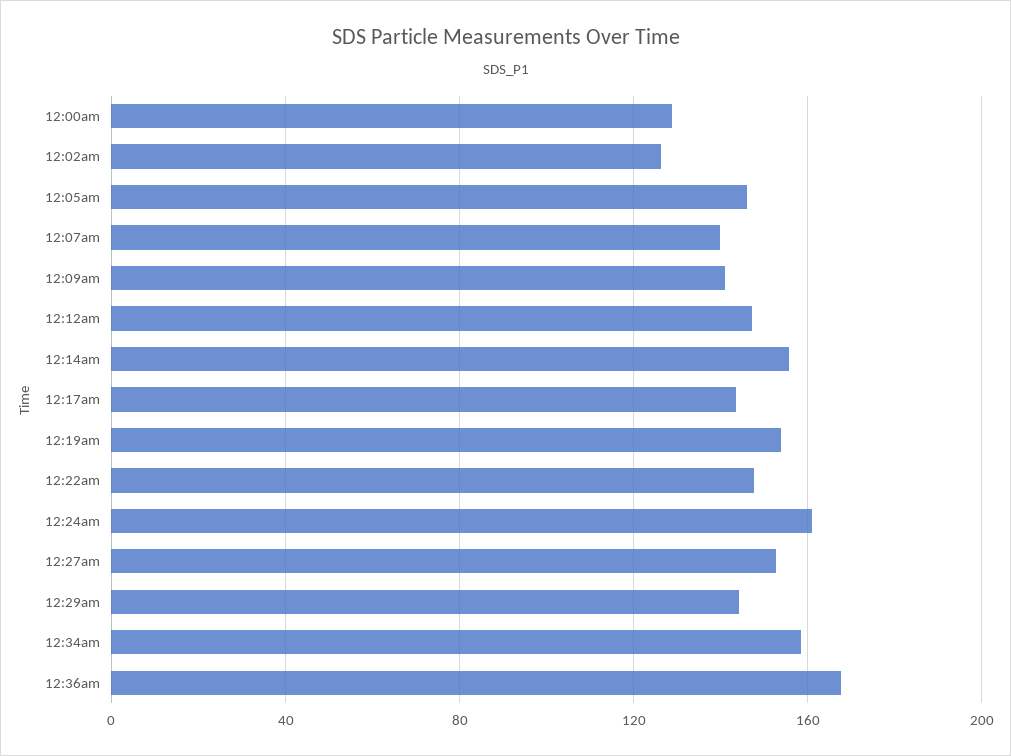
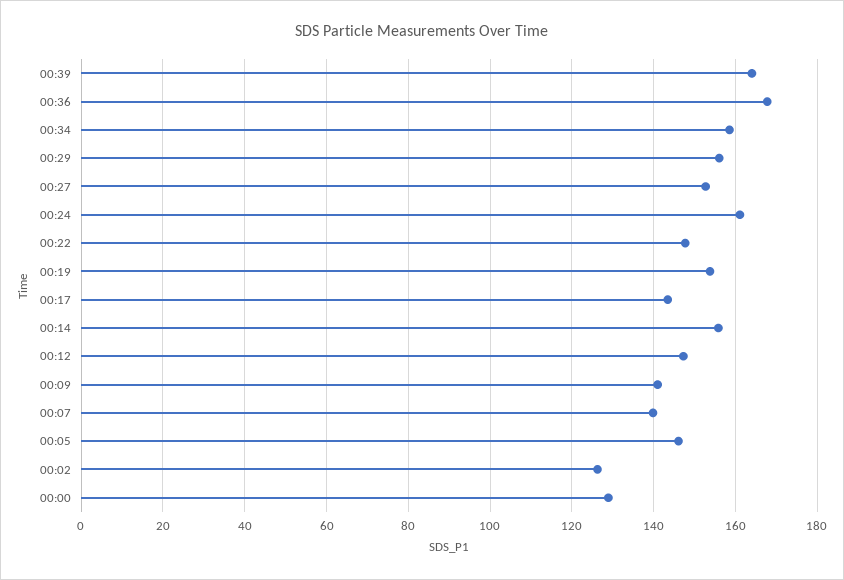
12:29am: 145 -> 156
00:39: none -> 164

